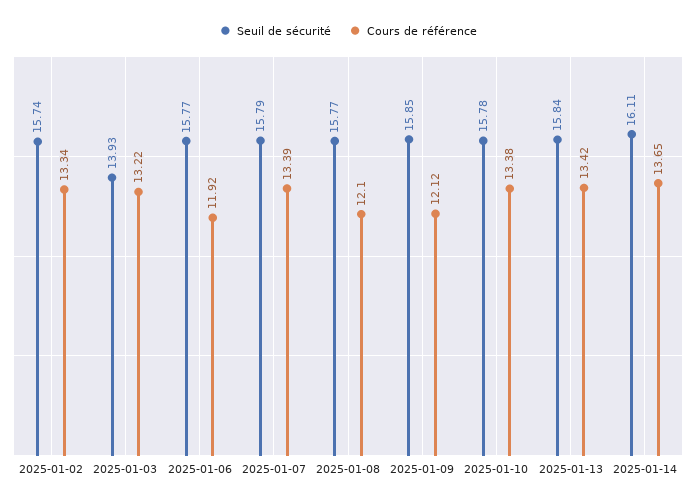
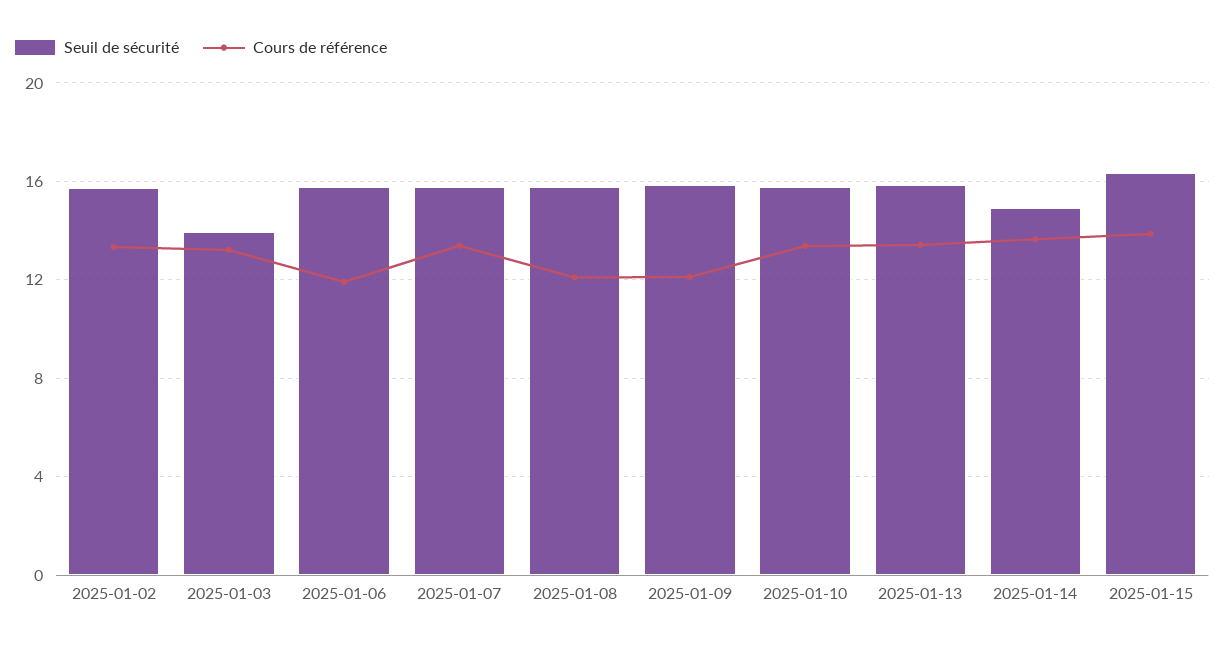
Seuil de sécurité, 2025-01-14: 16.11 -> 15
Seuil de sécurité, 2025-01-15: none -> 16.5
Cours de référence, 2025-01-15: none -> 14

